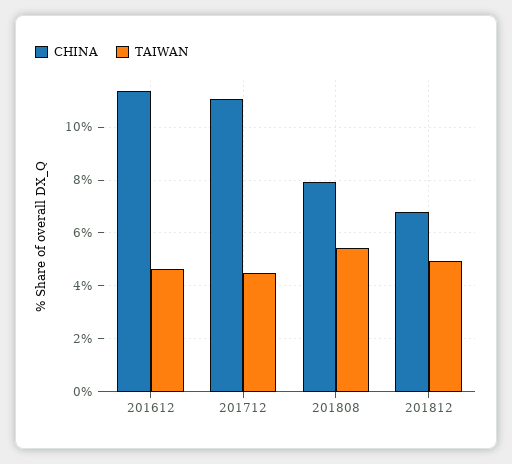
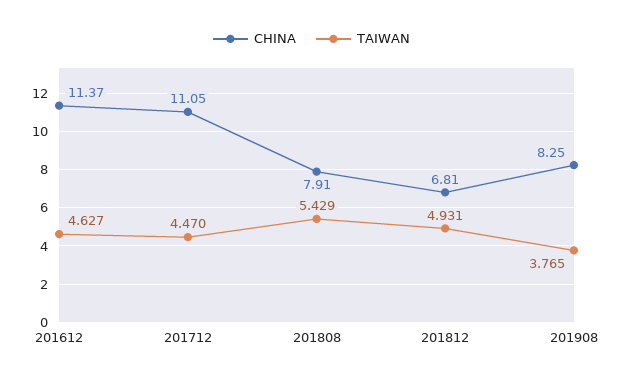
CHINA, 201908: none -> 8.25
TAIWAN, 201908: none -> 3.765

